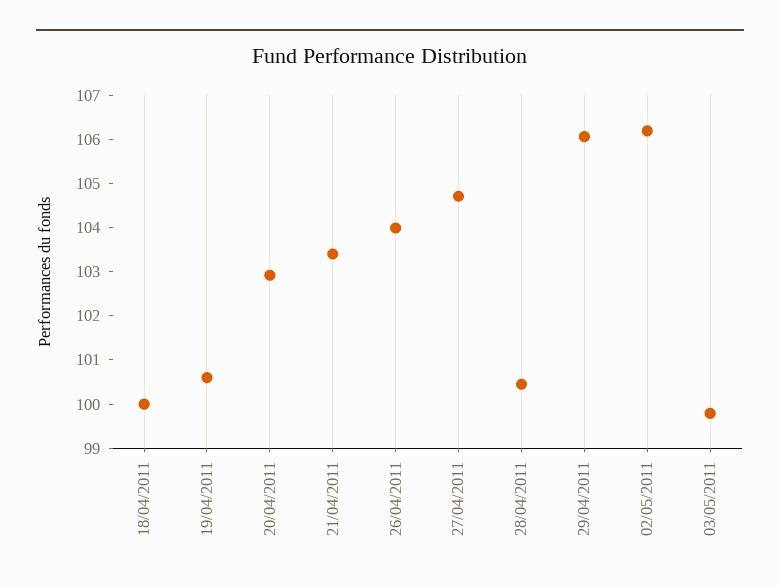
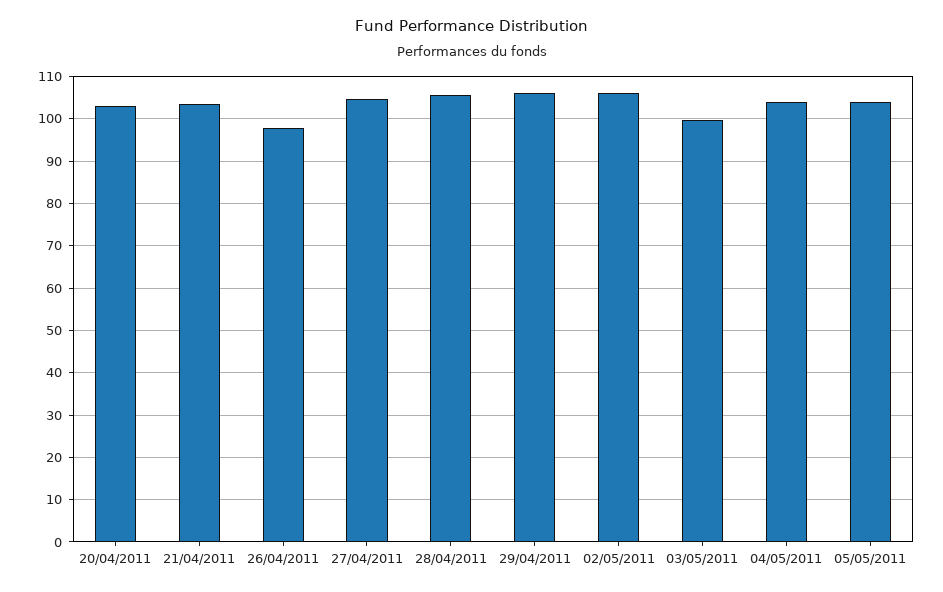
18/04/2011: 100 -> none
19/04/2011: 100.6 -> none
26/04/2011: 104 -> 98
28/04/2011: 100.4 -> 106
04/05/2011: none -> 104
05/05/2011: none -> 104

